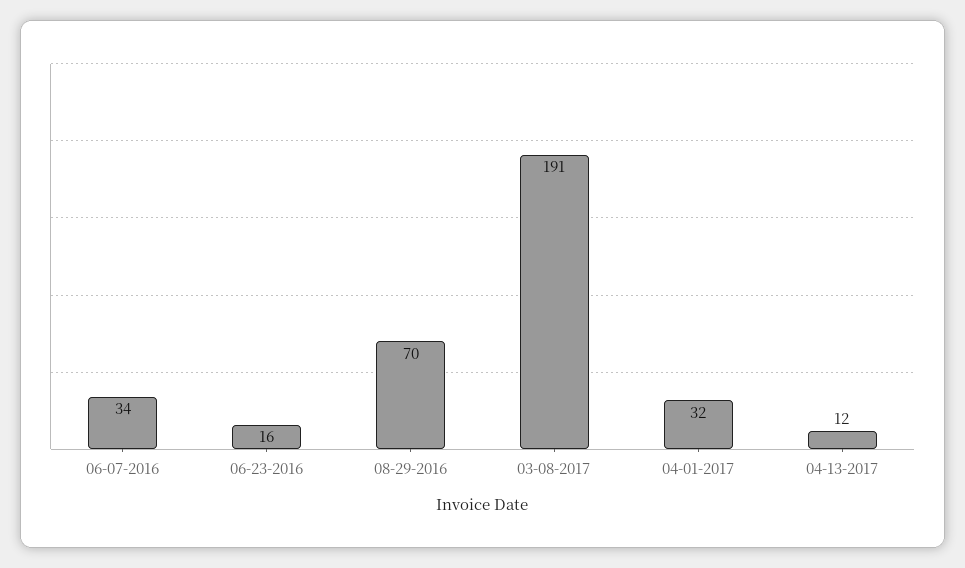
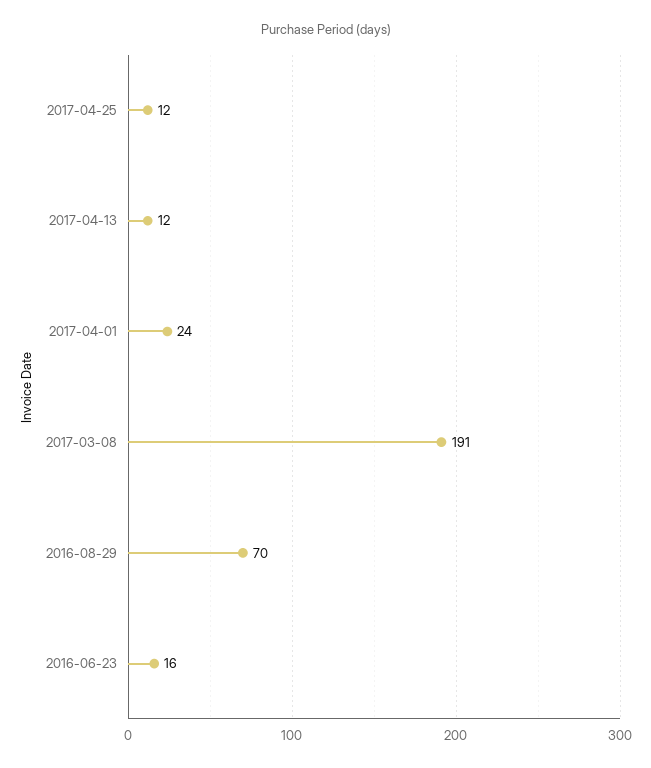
06-07-2016: 34 -> none
04-01-2017: 32 -> 24
2017-04-25: none -> 12

